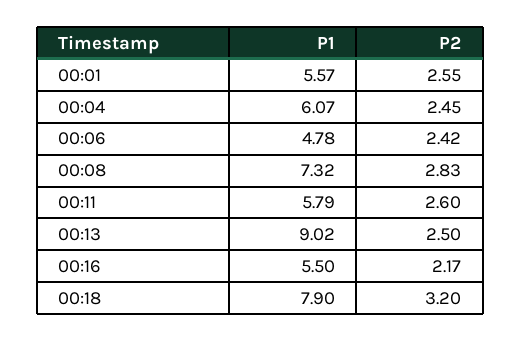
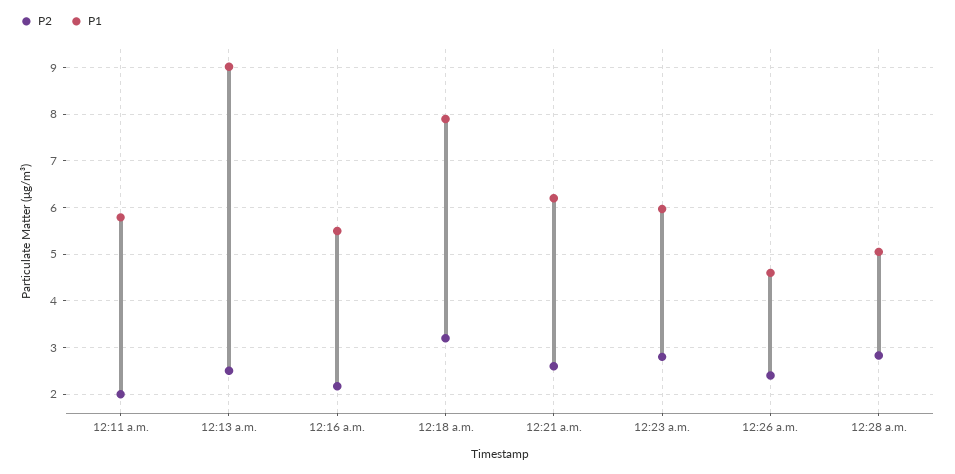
P1, 00:01: 5.57 -> none
P2, 00:01: 2.55 -> none
P1, 00:04: 6.07 -> none
P2, 00:04: 2.45 -> none
P1, 00:06: 4.78 -> none
P2, 00:06: 2.42 -> none
P1, 00:08: 7.32 -> none
P2, 00:08: 2.83 -> none
P2, 00:11: 2.6 -> 2
P2, 12:21 a.m.: none -> 2.6
P1, 12:21 a.m.: none -> 6.2
P2, 12:23 a.m.: none -> 2.8
P1, 12:23 a.m.: none -> 6
P2, 12:26 a.m.: none -> 2.4
P1, 12:26 a.m.: none -> 4.6
P2, 12:28 a.m.: none -> 2.8
P1, 12:28 a.m.: none -> 5

